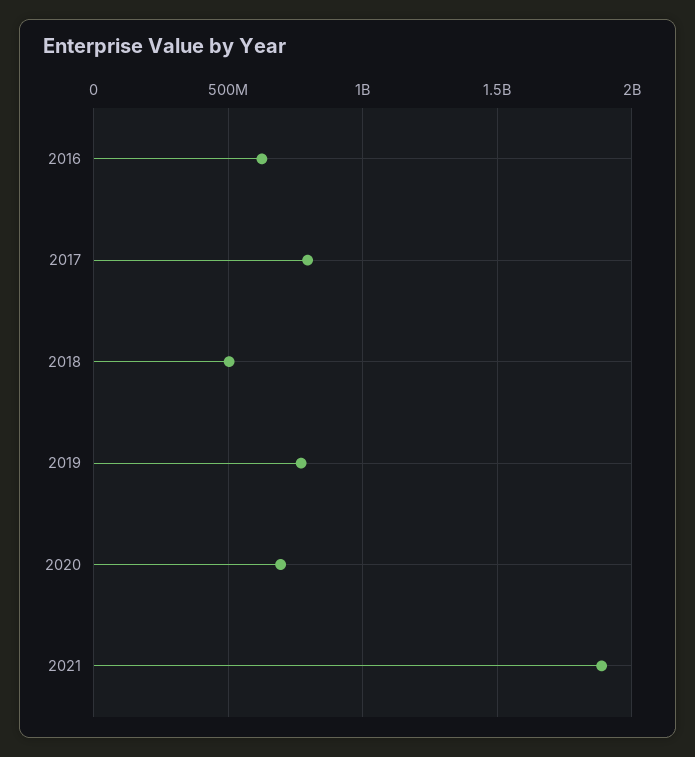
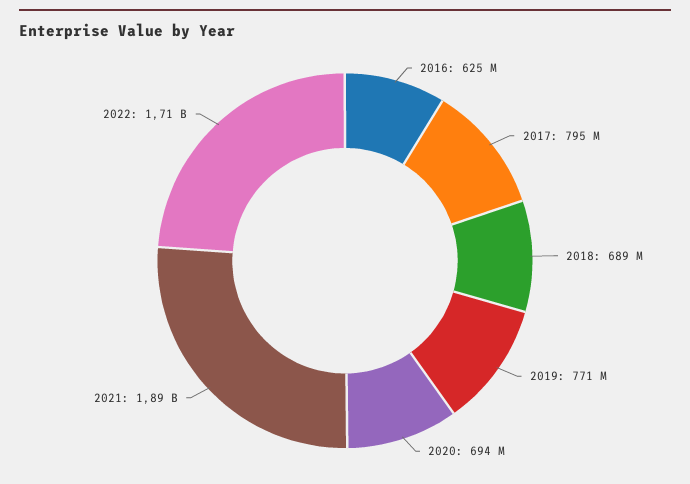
2018: 500000000 -> 689000000
2022: none -> 1710000000

